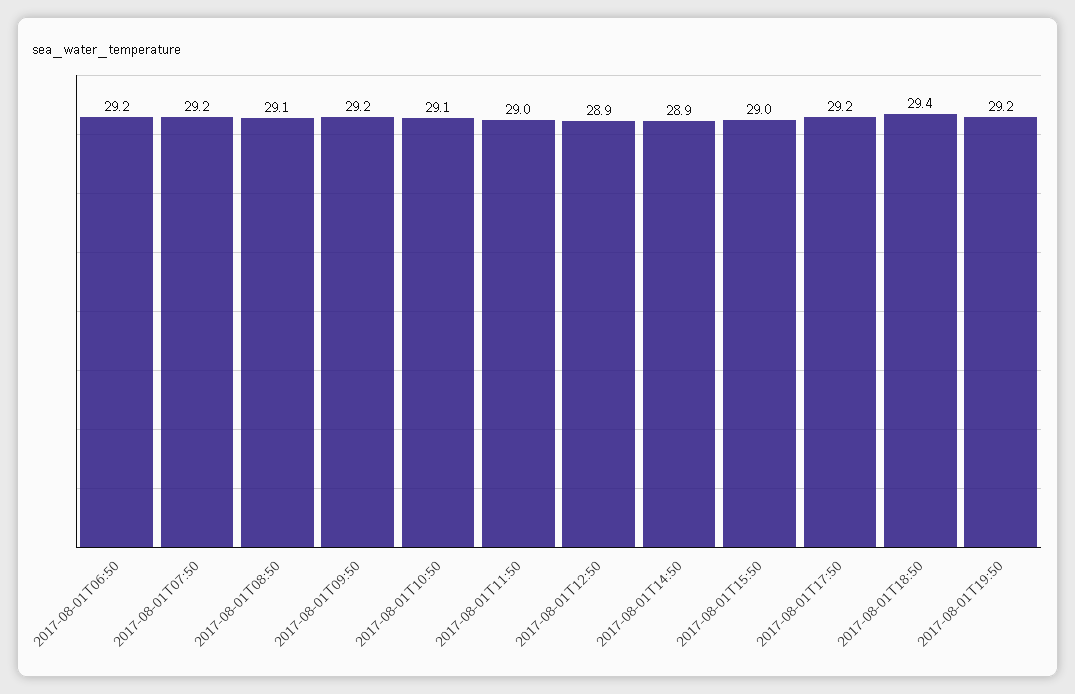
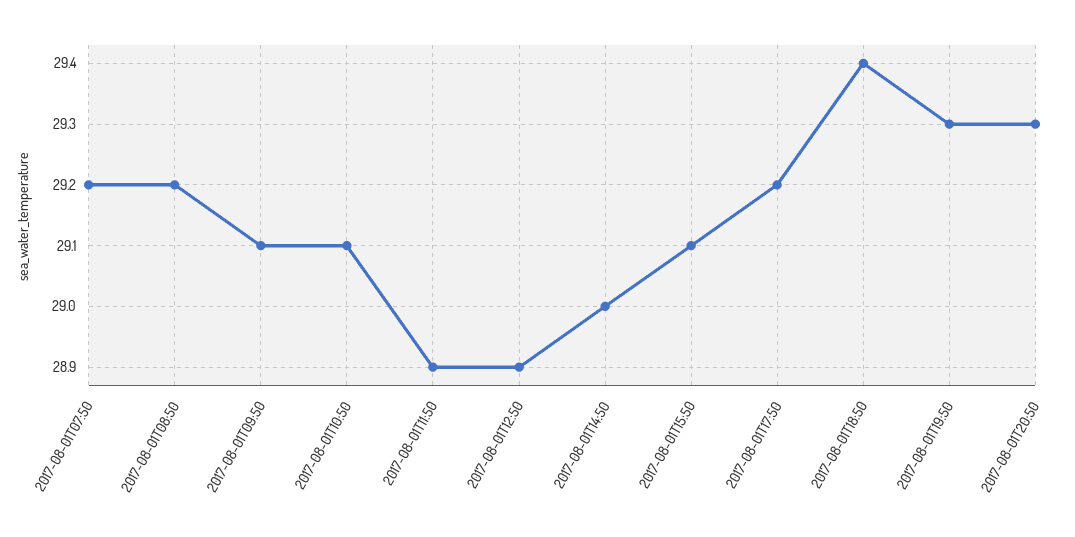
2017-08-01T06:50: 29.2 -> none
2017-08-01T08:50: 29.1 -> 29.2
2017-08-01T09:50: 29.2 -> 29.1
2017-08-01T11:50: 29 -> 28.9
2017-08-01T14:50: 28.9 -> 29
2017-08-01T15:50: 29 -> 29.1
2017-08-01T19:50: 29.2 -> 29.3
2017-08-01T20:50: none -> 29.3

